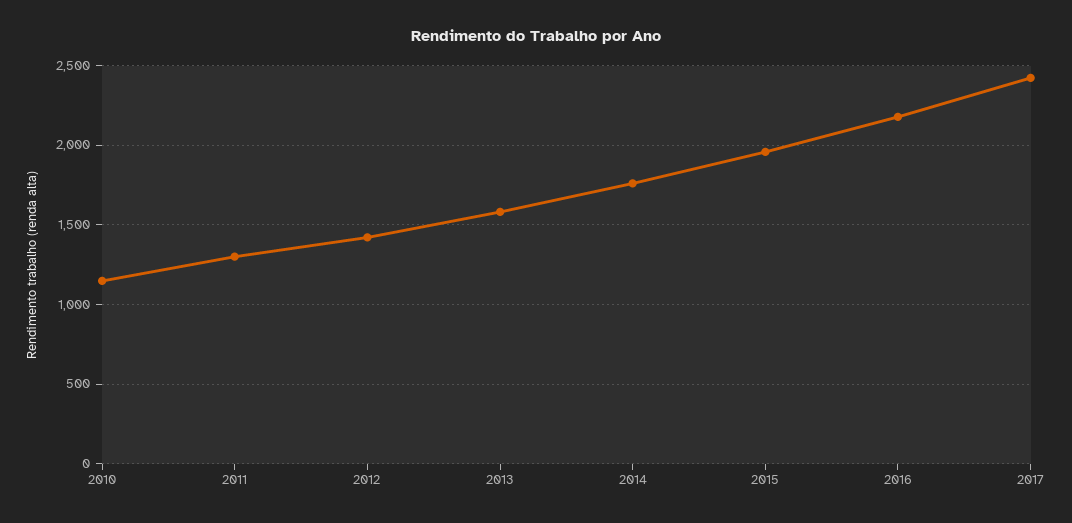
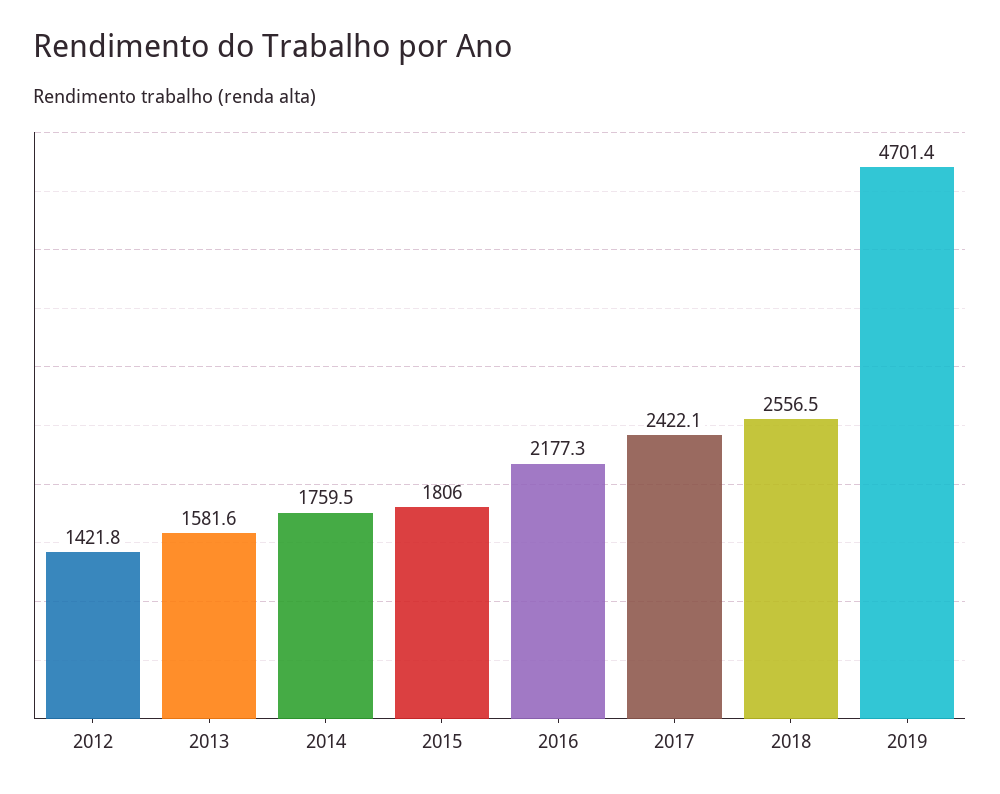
2010: 1150 -> none
2011: 1300 -> none
2015: 1950 -> 1806
2018: none -> 2556.5
2019: none -> 4701.4

